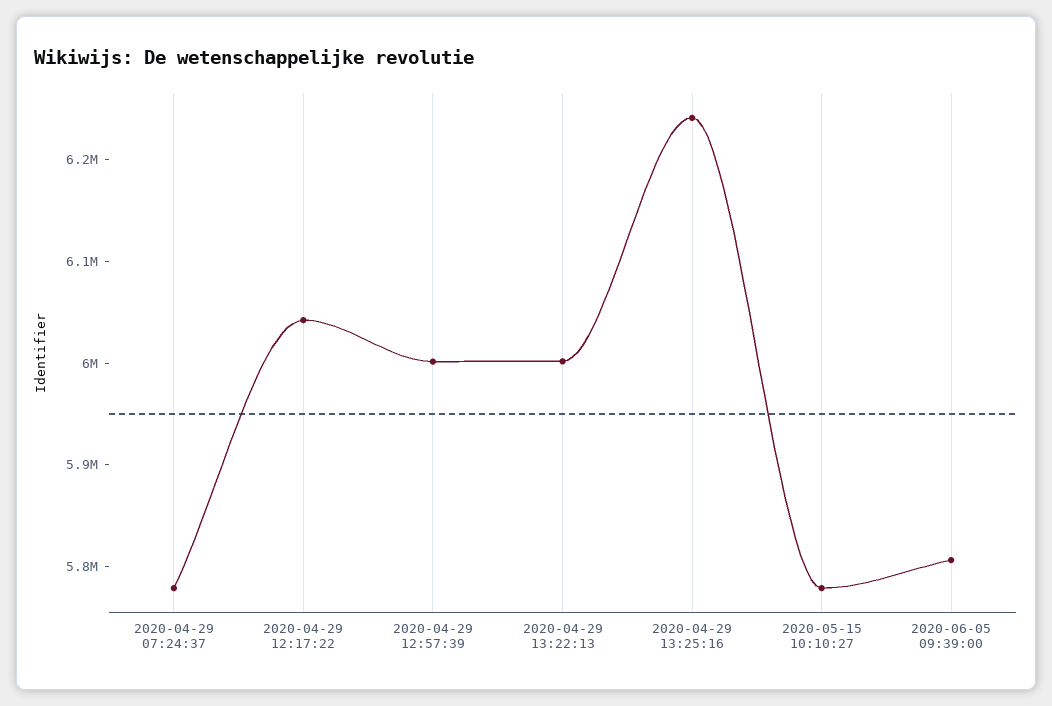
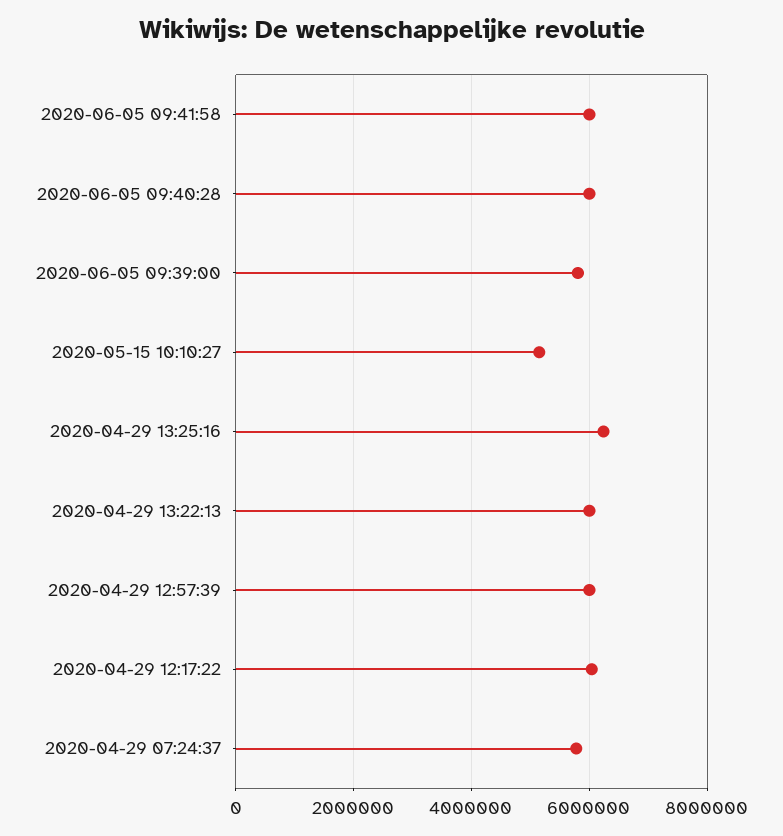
2020-05-15 10:10:27: 5780000 -> 5200000
2020-06-05 09:41:58: none -> 6000000
2020-06-05 09:40:28: none -> 6000000

